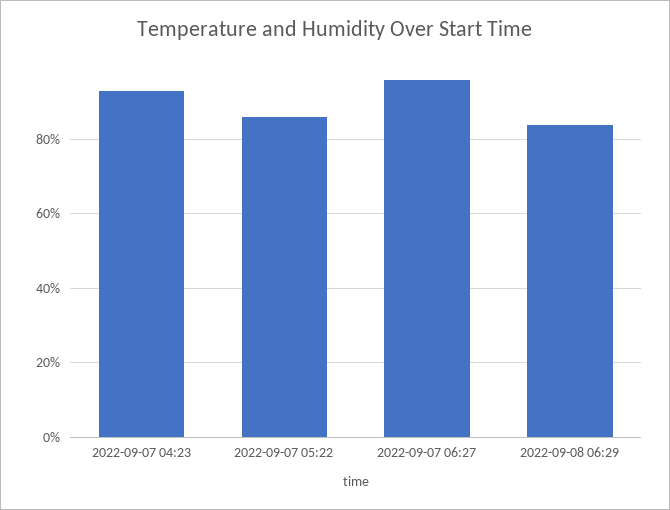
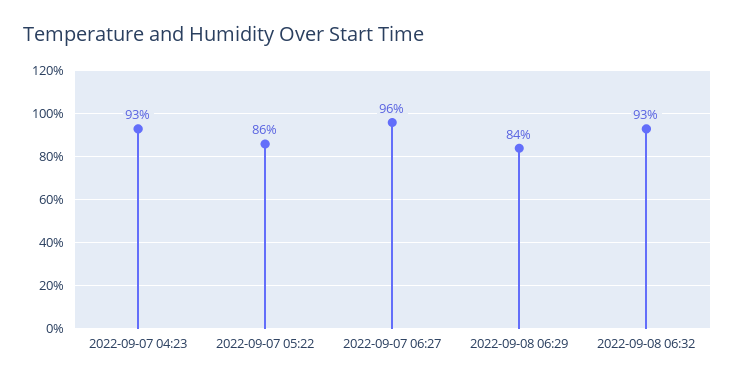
2022-09-08 06:32: none -> 93

